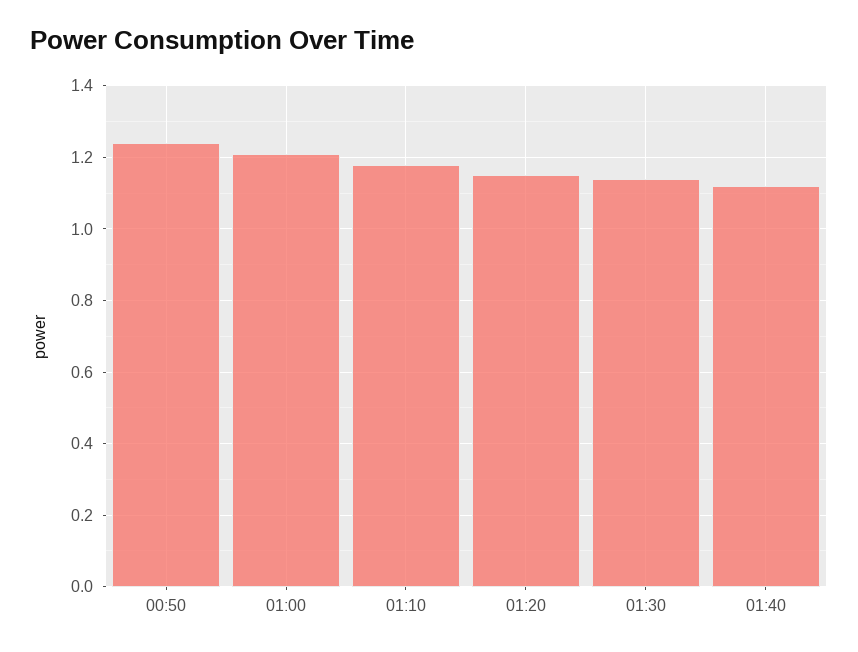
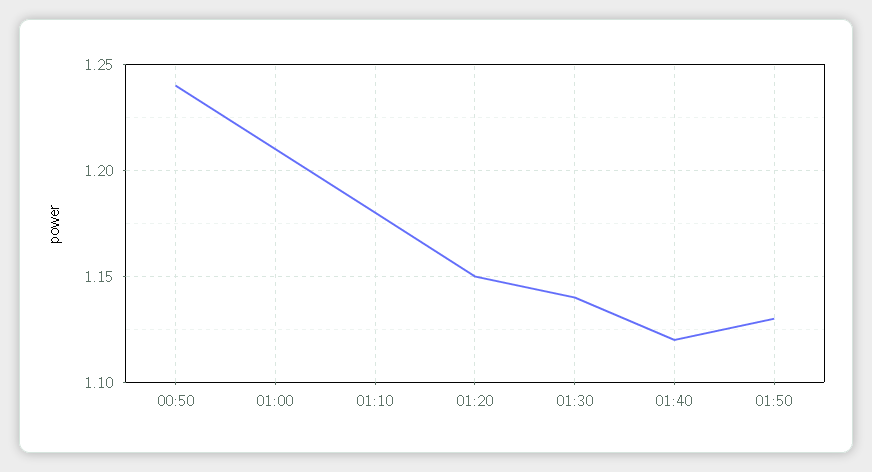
01:50: none -> 1.13

